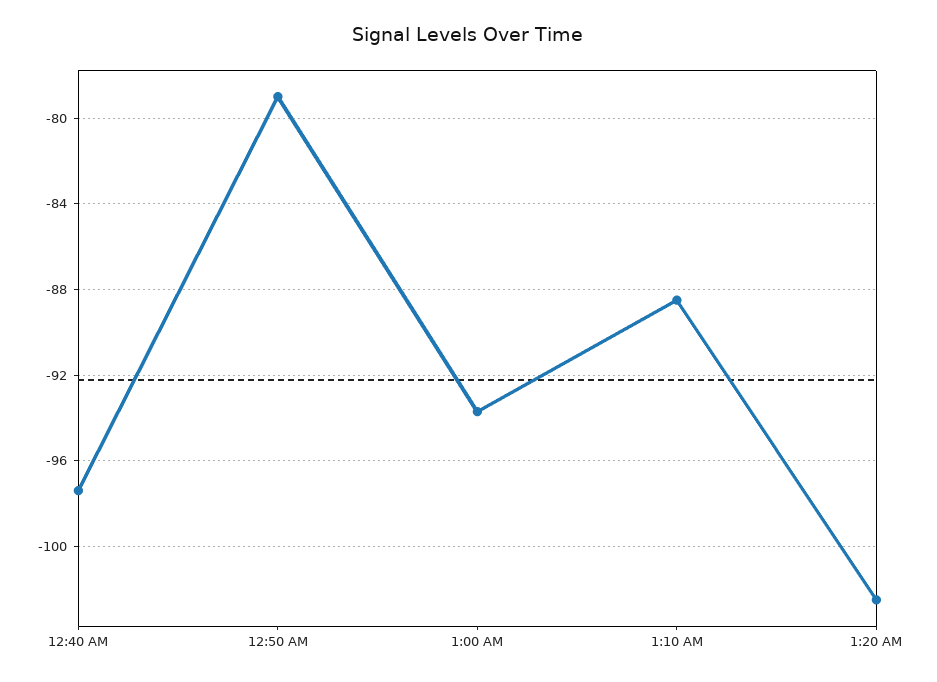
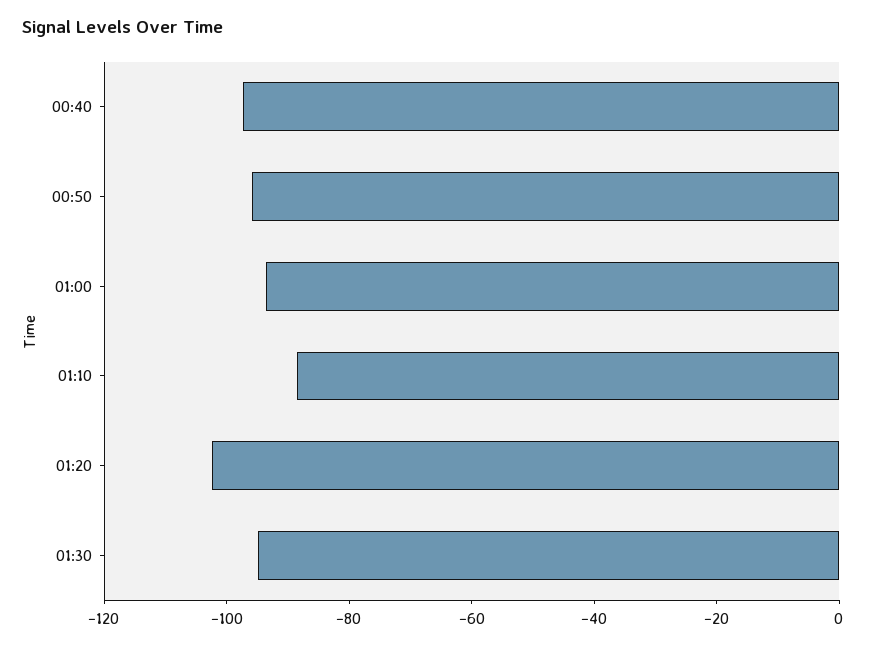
12:50 AM: -79 -> -95
01:30: none -> -95

